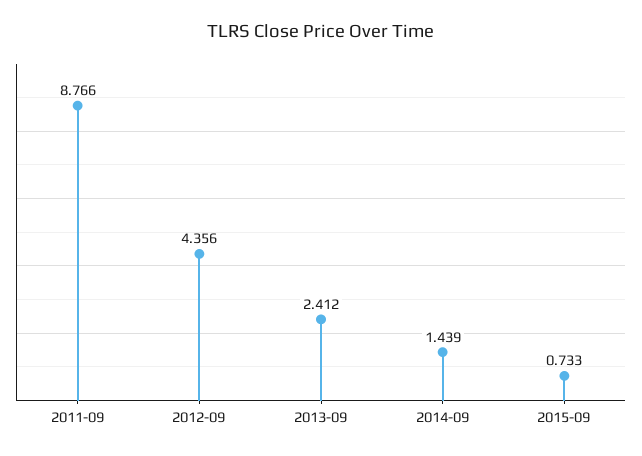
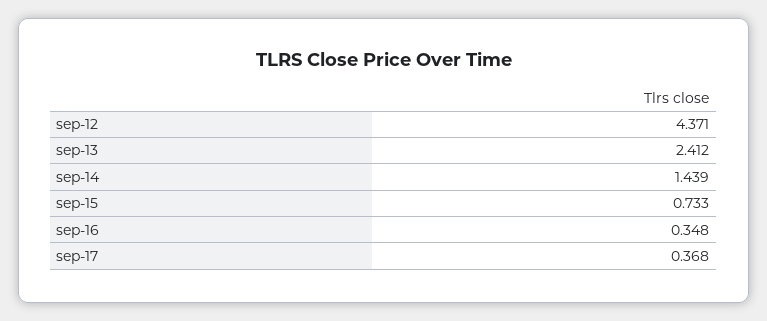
2011-09: 8.766 -> none
2012-09: 4.356 -> 4.371
sep-16: none -> 0.348
sep-17: none -> 0.368

